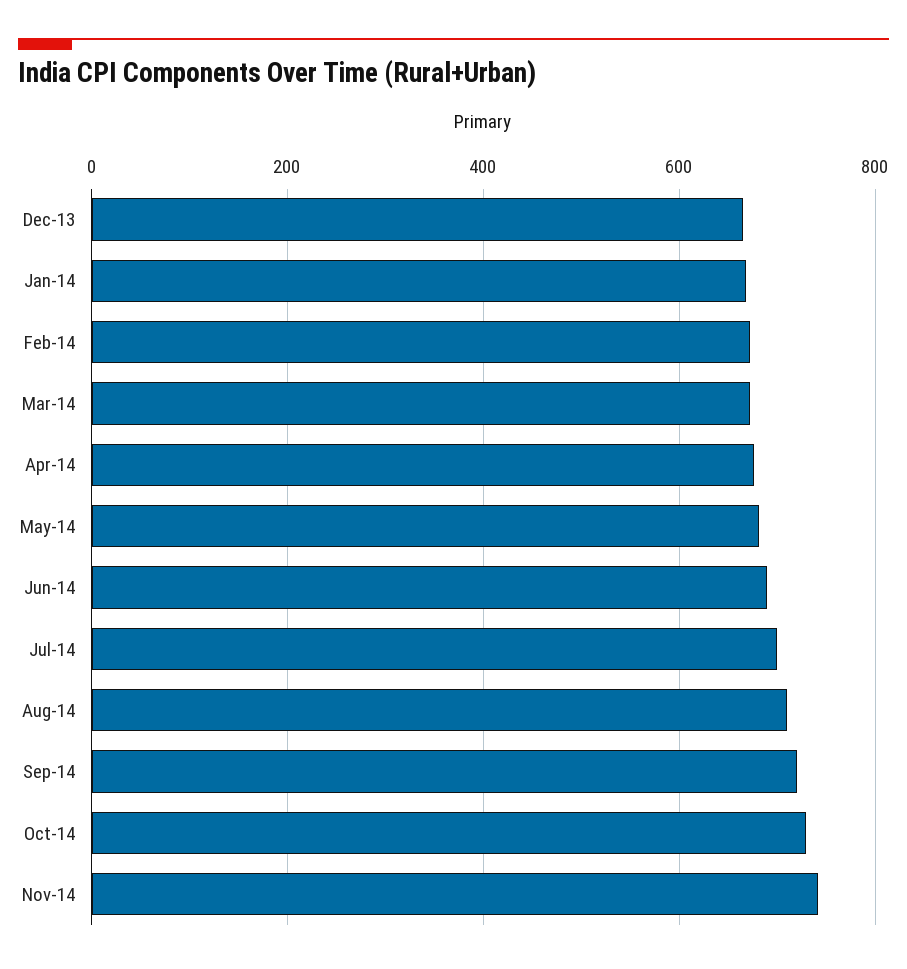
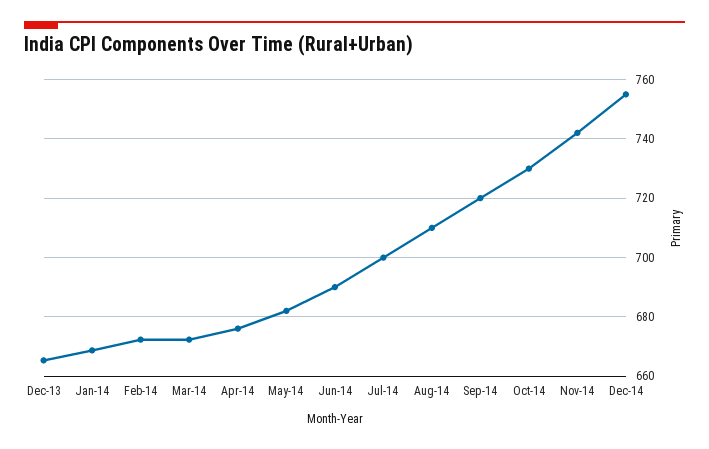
Dec-14: none -> 755

